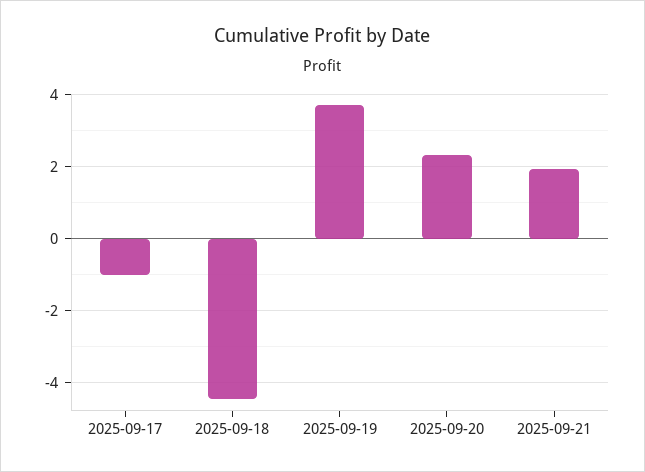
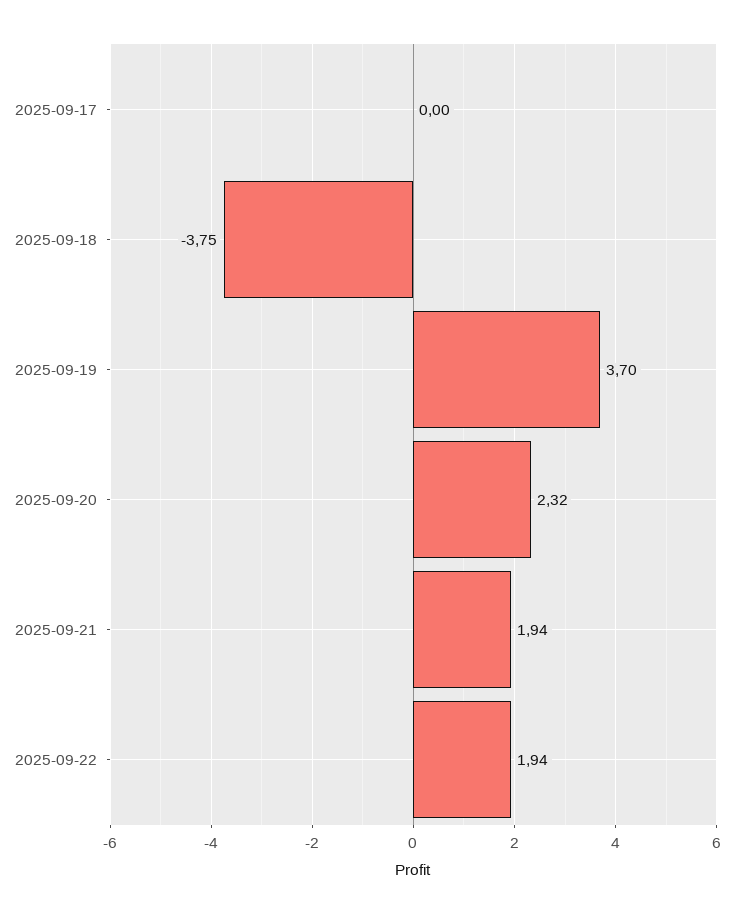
2025-09-17: -1 -> 0
2025-09-18: -4.4 -> -3.75
2025-09-22: none -> 1.94

